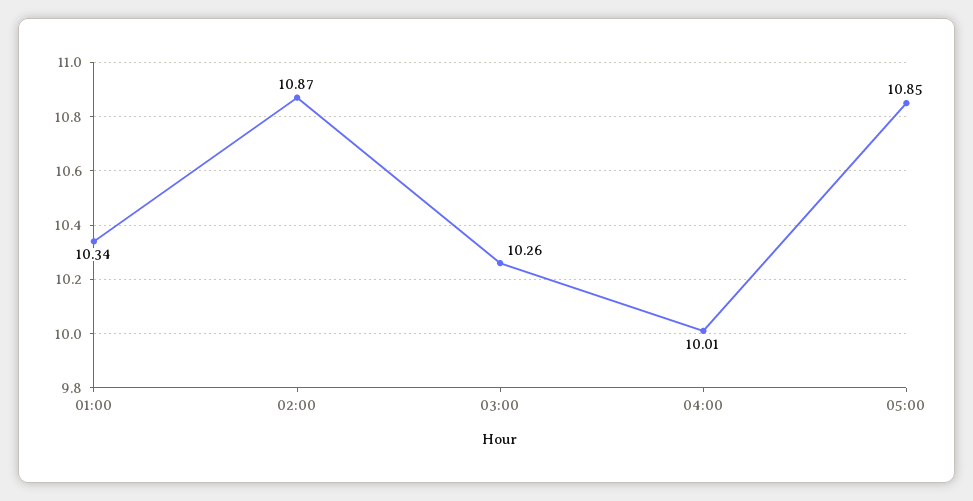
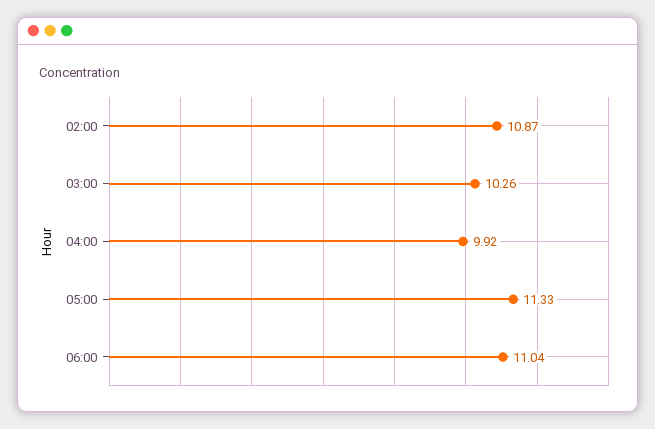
01:00: 10.34 -> none
04:00: 10.01 -> 9.92
05:00: 10.85 -> 11.33
06:00: none -> 11.04

